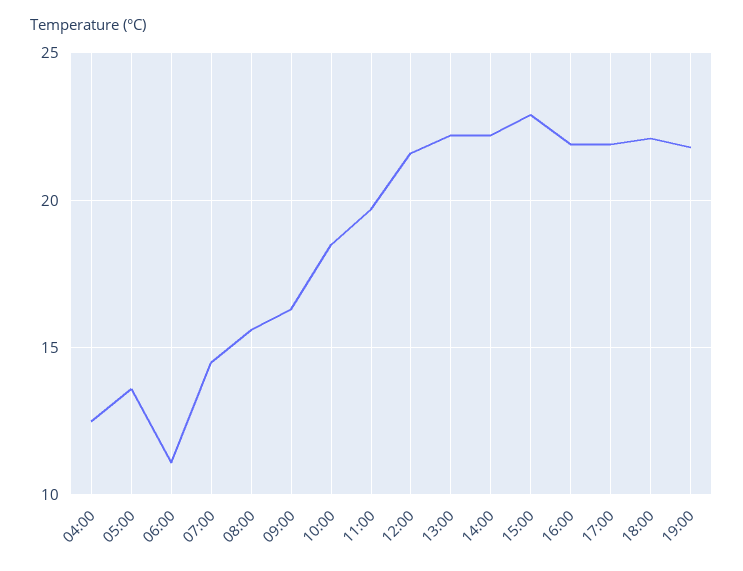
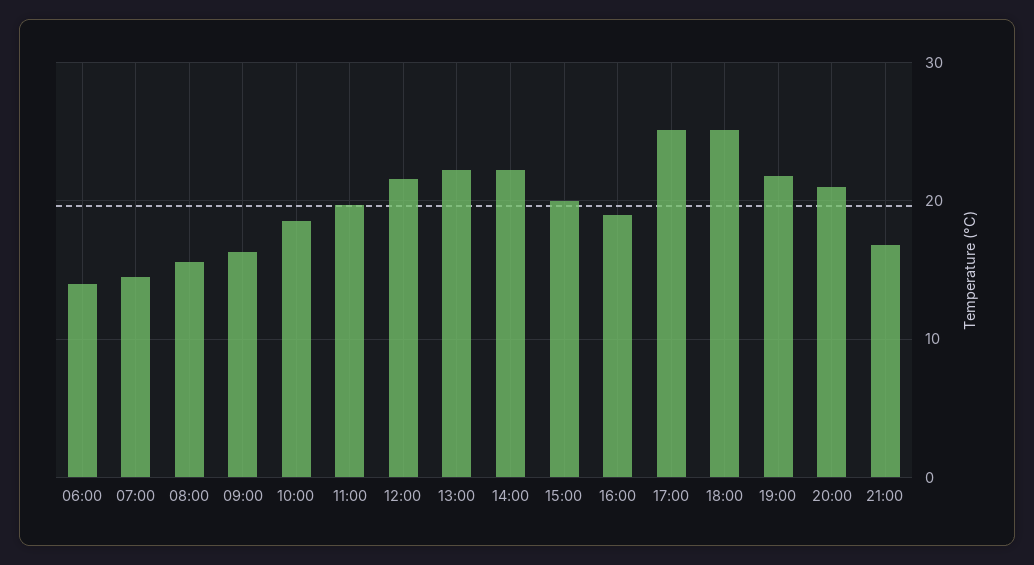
04:00: 12.5 -> none
05:00: 13.5 -> none
06:00: 11 -> 14
15:00: 23 -> 20
16:00: 22 -> 19
17:00: 22 -> 25
18:00: 22 -> 25
20:00: none -> 21
21:00: none -> 17

